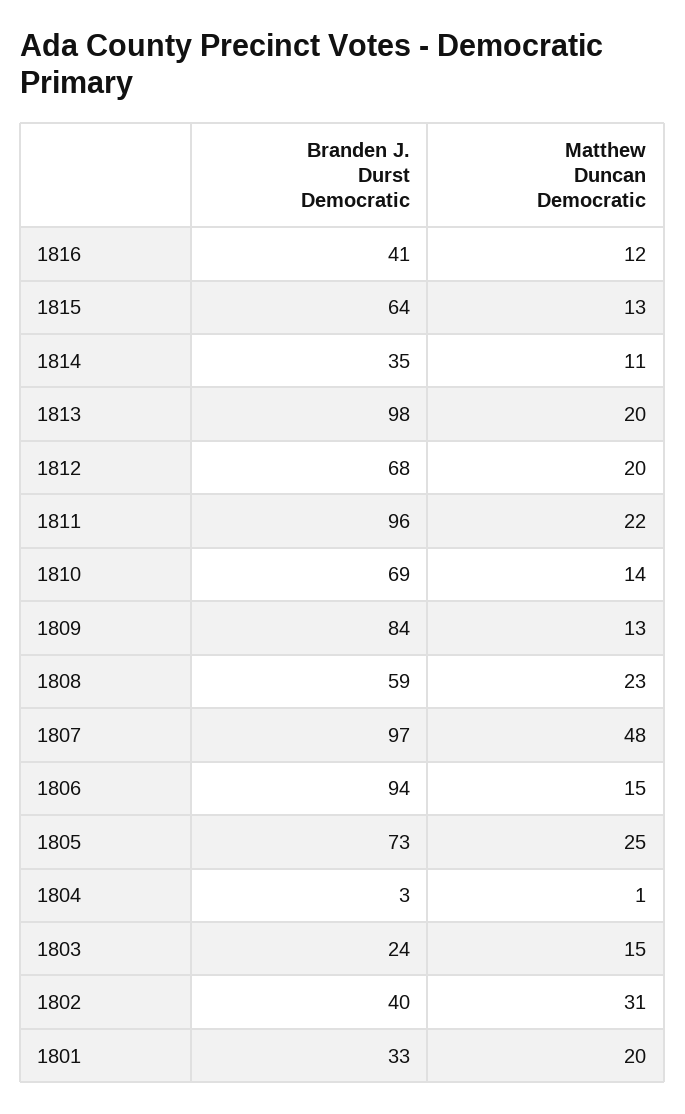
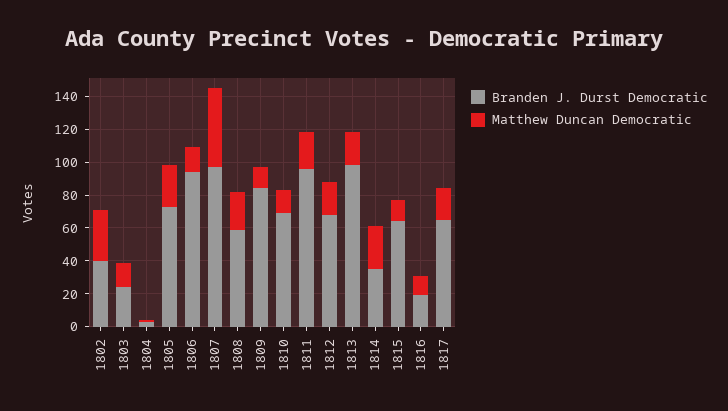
Branden J. Durst Democratic, 1816: 41 -> 20
Matthew Duncan Democratic, 1814: 11 -> 25
Branden J. Durst Democratic, 1801: 33 -> none
Matthew Duncan Democratic, 1801: 20 -> none
Branden J. Durst Democratic, 1817: none -> 65
Matthew Duncan Democratic, 1817: none -> 20

